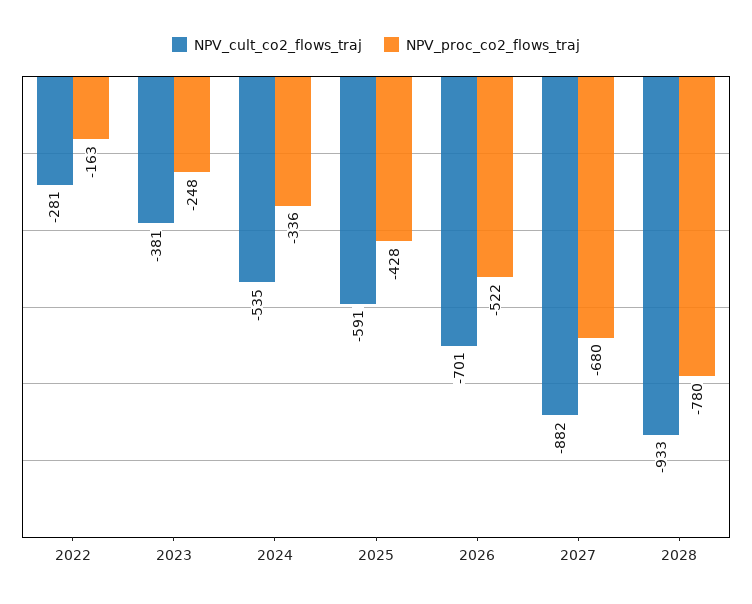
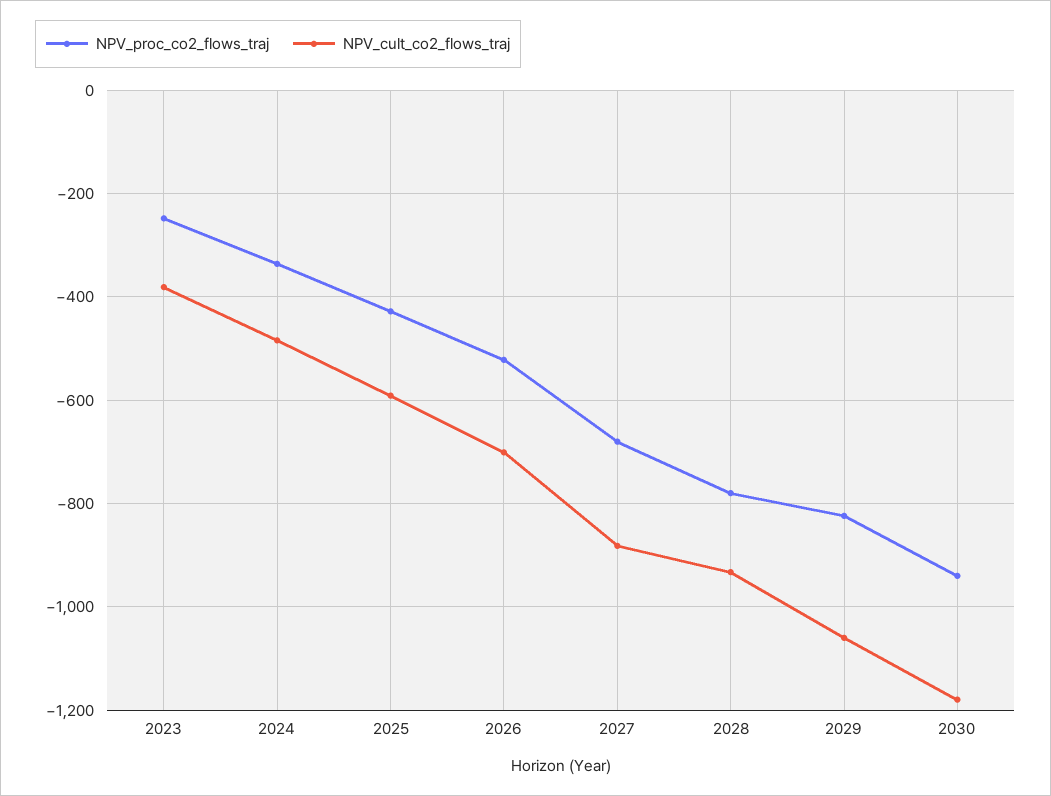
NPV_cult_co2_flows_traj, 2022: -281 -> none
NPV_proc_co2_flows_traj, 2022: -163 -> none
NPV_cult_co2_flows_traj, 2024: -535 -> -480
NPV_proc_co2_flows_traj, 2029: none -> -820
NPV_cult_co2_flows_traj, 2029: none -> -1060
NPV_proc_co2_flows_traj, 2030: none -> -940
NPV_cult_co2_flows_traj, 2030: none -> -1180

